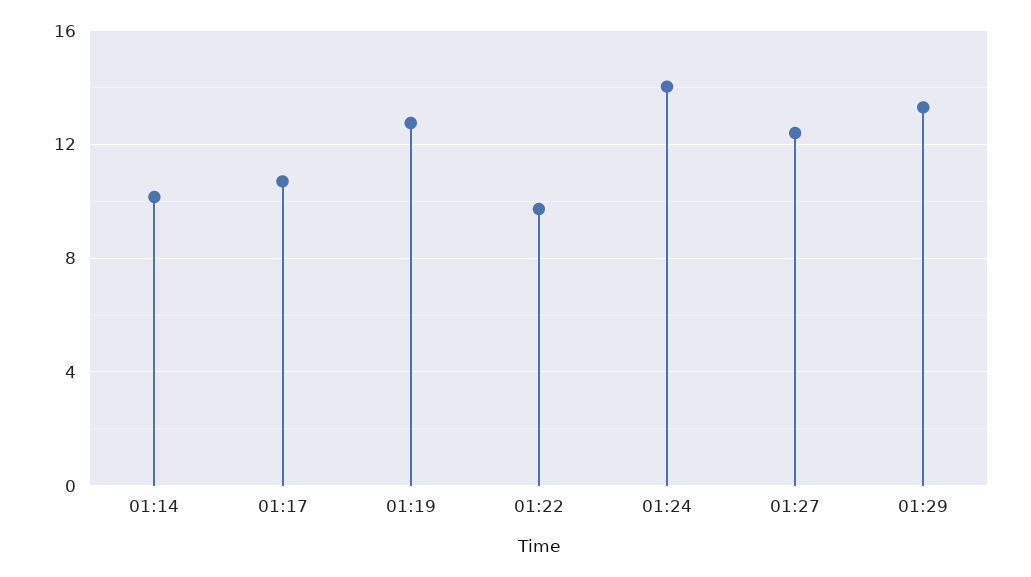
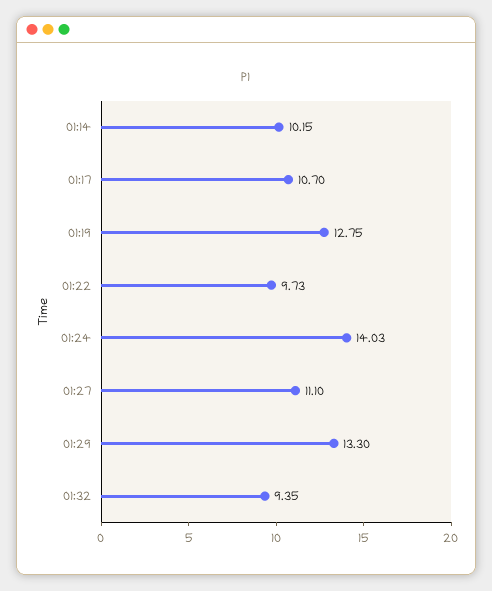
01:27: 12.5 -> 11.1
01:32: none -> 9.35

